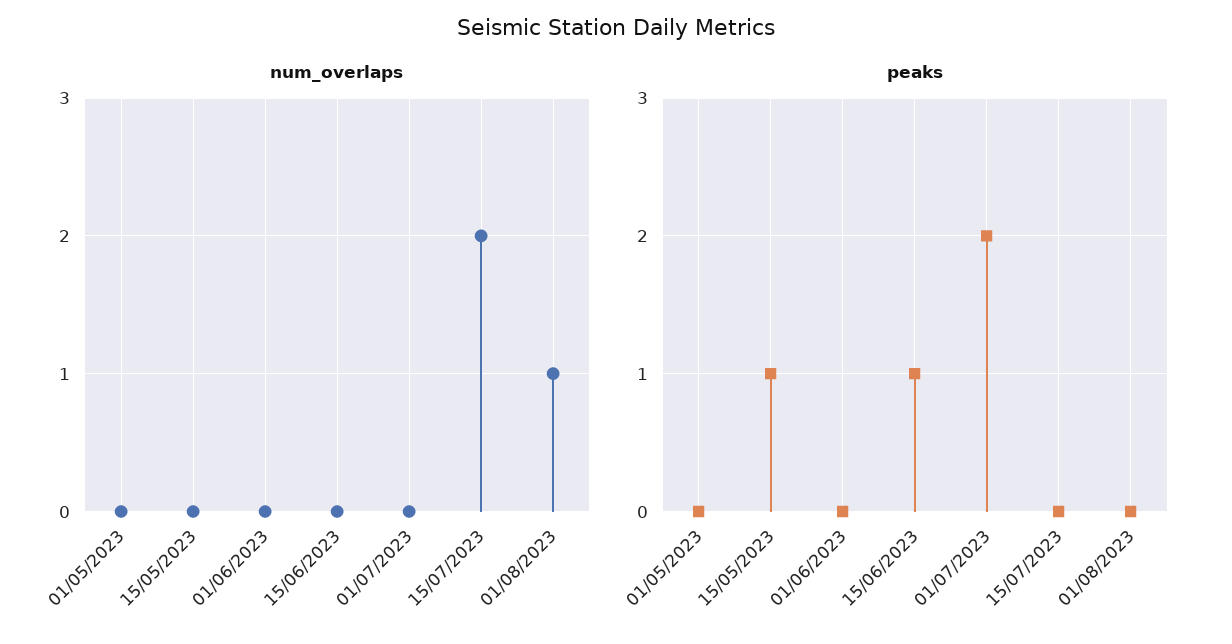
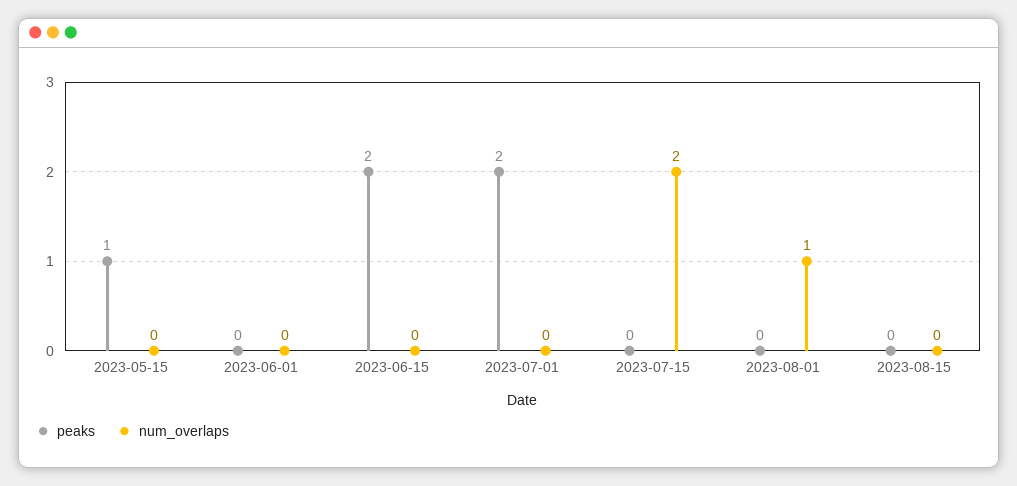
num_overlaps, 01/05/2023: 0 -> none
peaks, 01/05/2023: 0 -> none
peaks, 15/06/2023: 1 -> 2
peaks, 2023-08-15: none -> 0
num_overlaps, 2023-08-15: none -> 0

